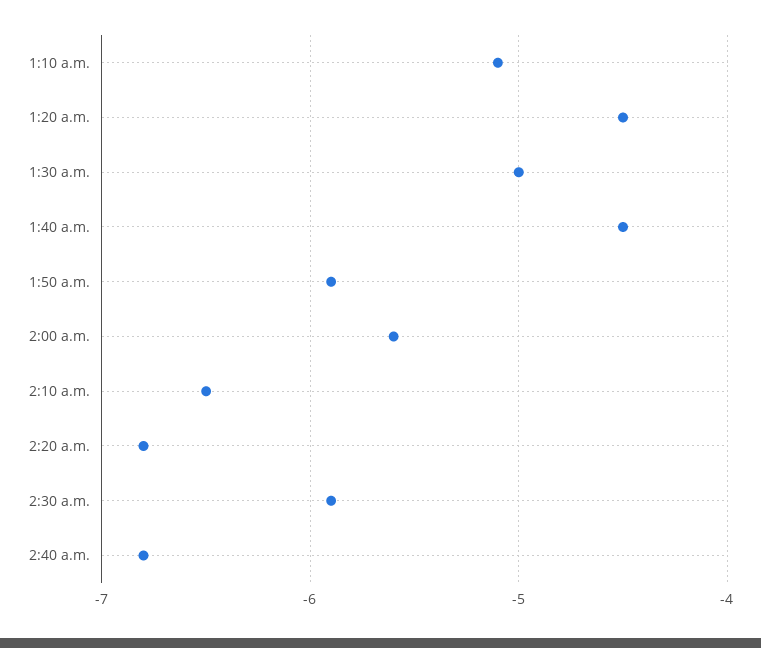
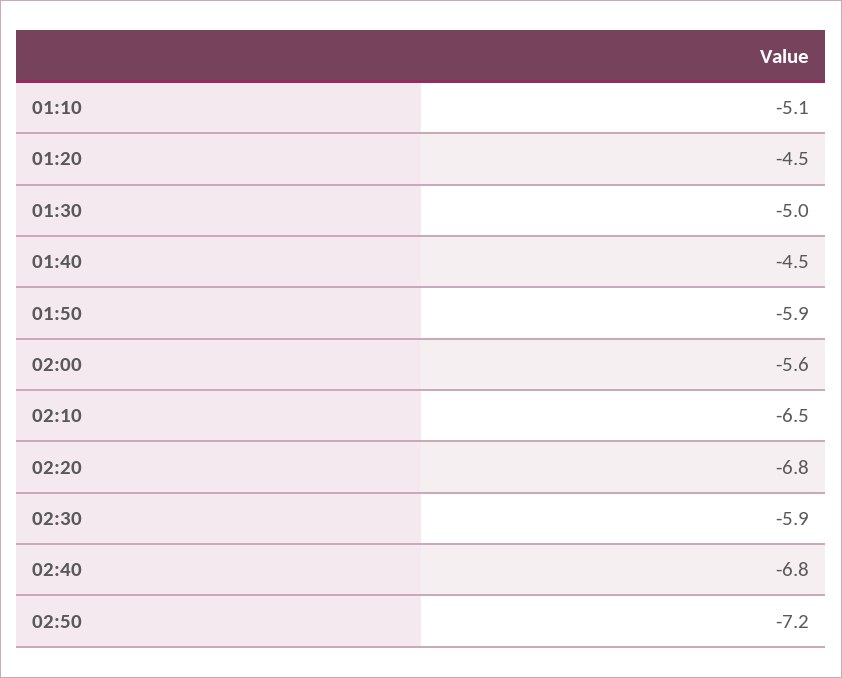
02:50: none -> -7.2

